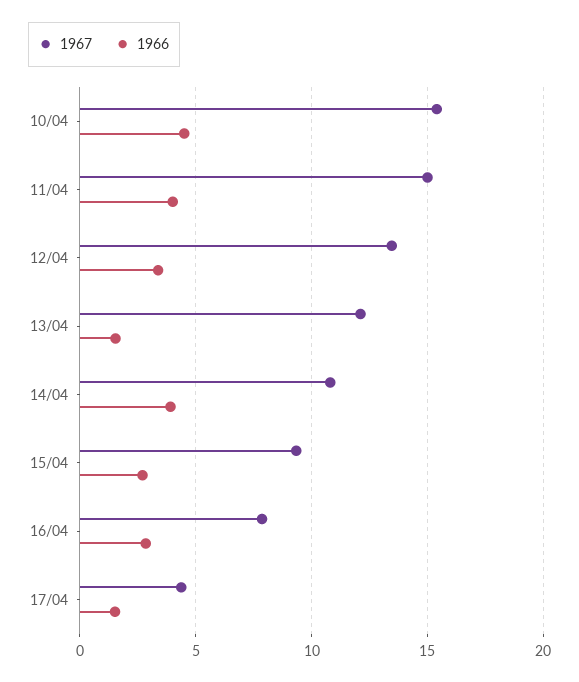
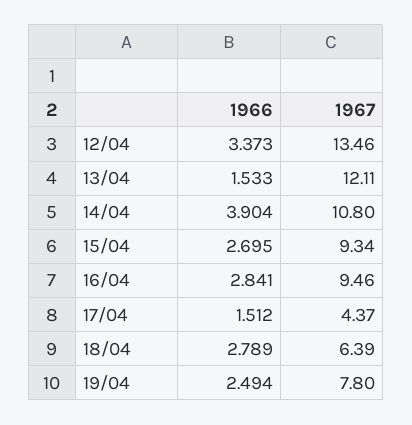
1967, 10/04: 15.5 -> none
1966, 10/04: 4.5 -> none
1967, 11/04: 15 -> none
1966, 11/04: 4 -> none
1967, 16/04: 8 -> 9.46
1966, 18/04: none -> 2.789
1967, 18/04: none -> 6.39
1966, 19/04: none -> 2.494
1967, 19/04: none -> 7.8

